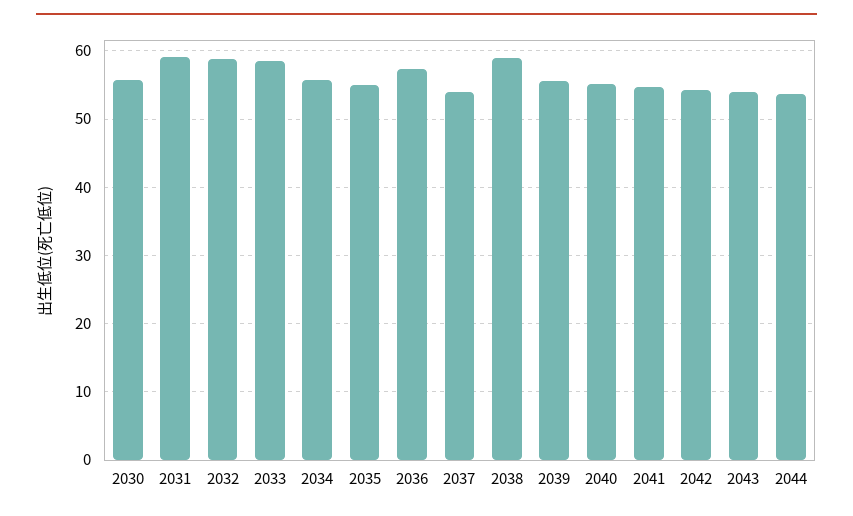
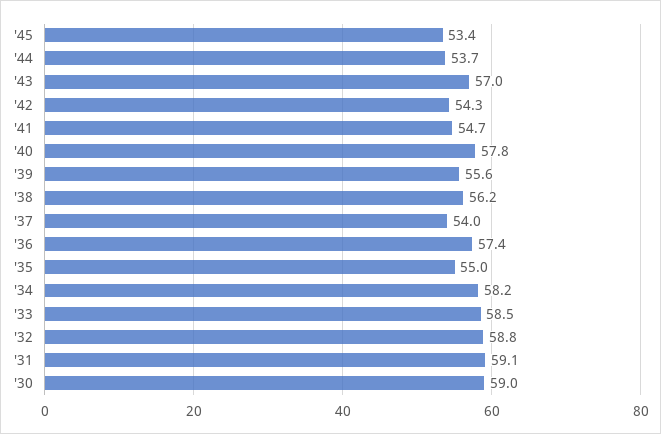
2030: 56 -> 59
2034: 56 -> 58.2
2038: 59 -> 56.2
2040: 55 -> 57.8
2043: 54 -> 57
'45: none -> 53.4

